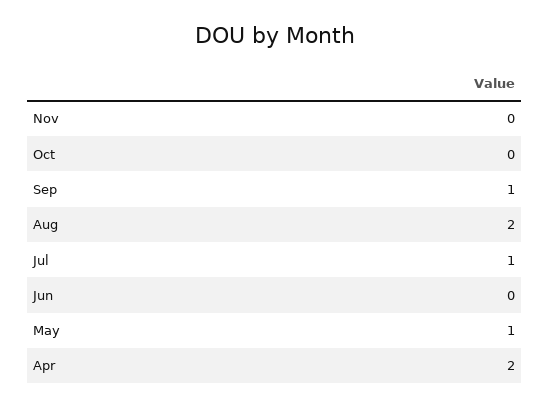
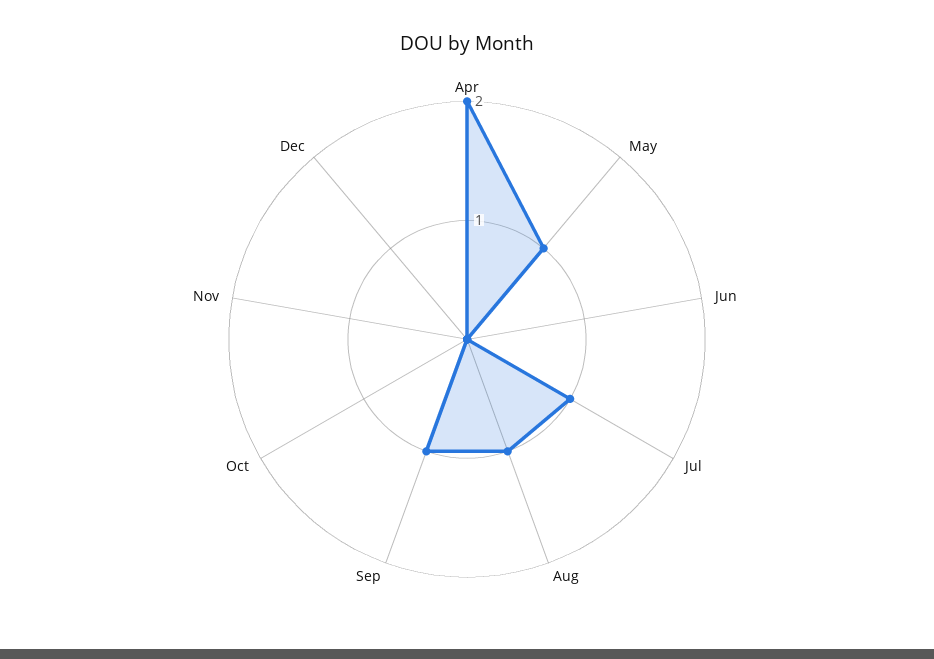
Aug: 2 -> 1
Dec: none -> 0

